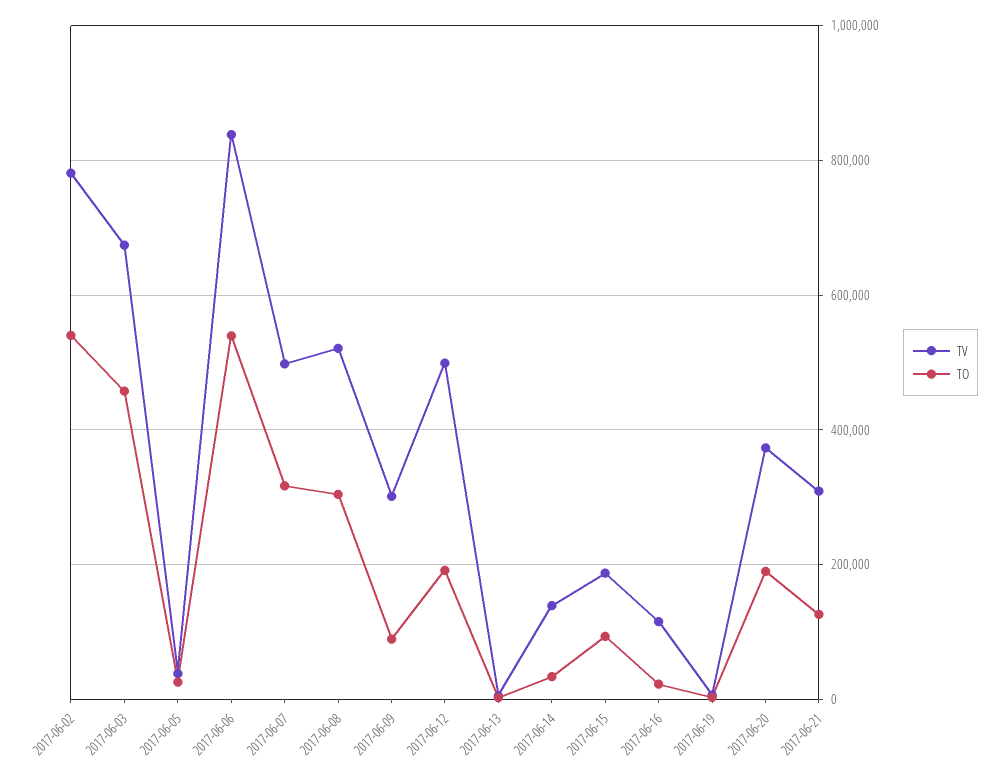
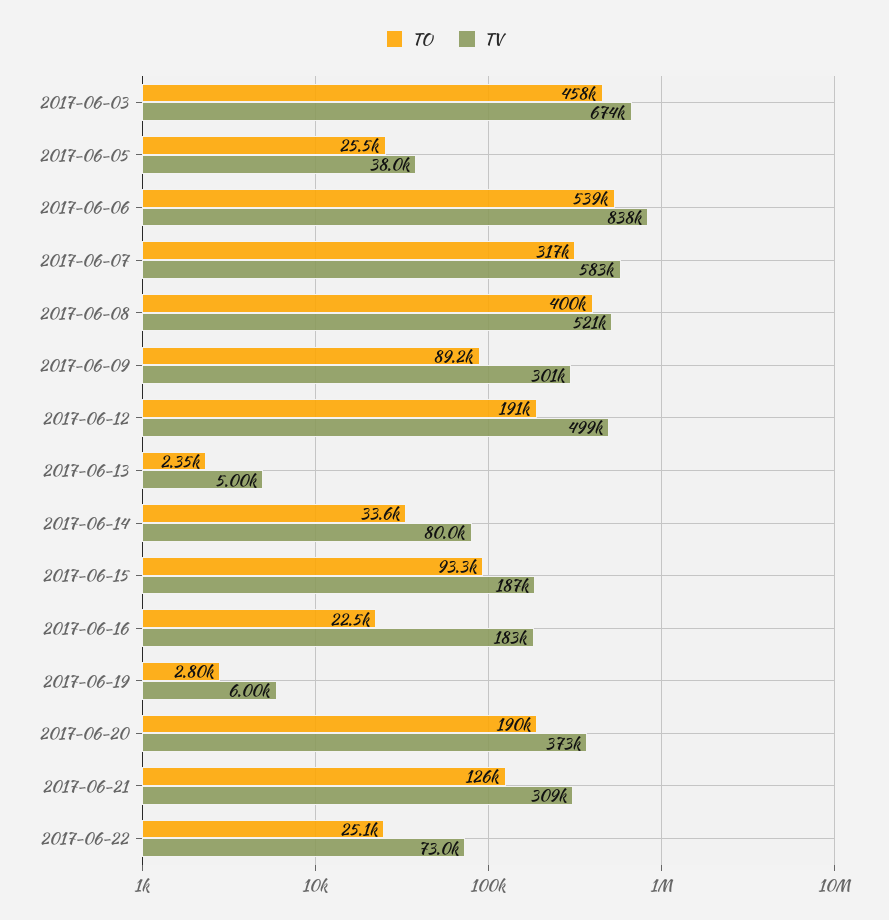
TV, 2017-06-02: 780000 -> none
TO, 2017-06-02: 540000 -> none
TV, 2017-06-07: 500000 -> 583000
TO, 2017-06-08: 300000 -> 400000
TV, 2017-06-14: 140000 -> 80000
TV, 2017-06-16: 120000 -> 183000
TO, 2017-06-22: none -> 25100
TV, 2017-06-22: none -> 73000

